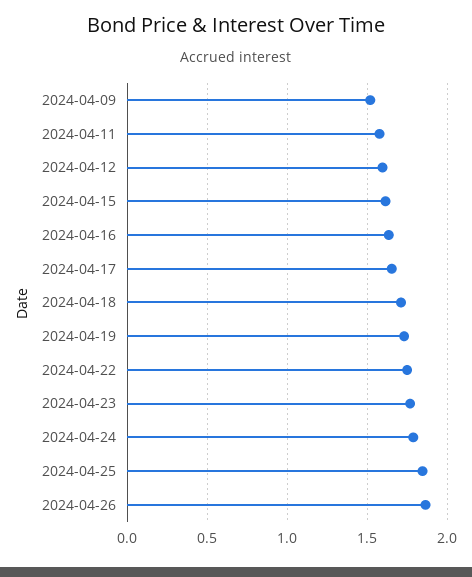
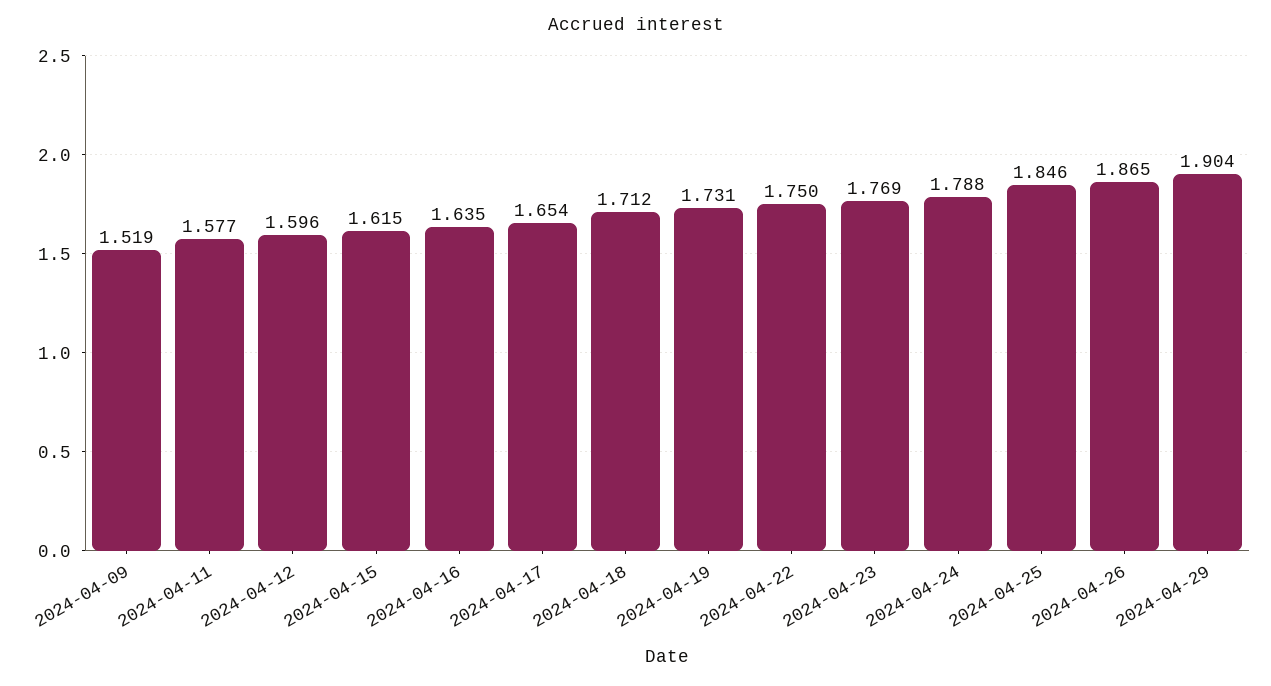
2024-04-29: none -> 1.904

